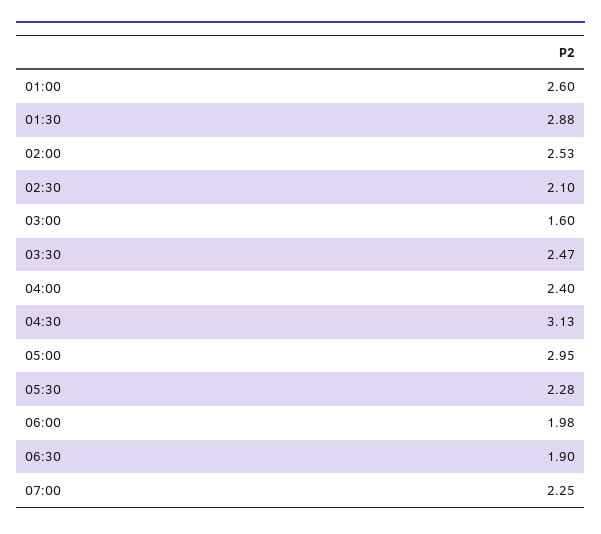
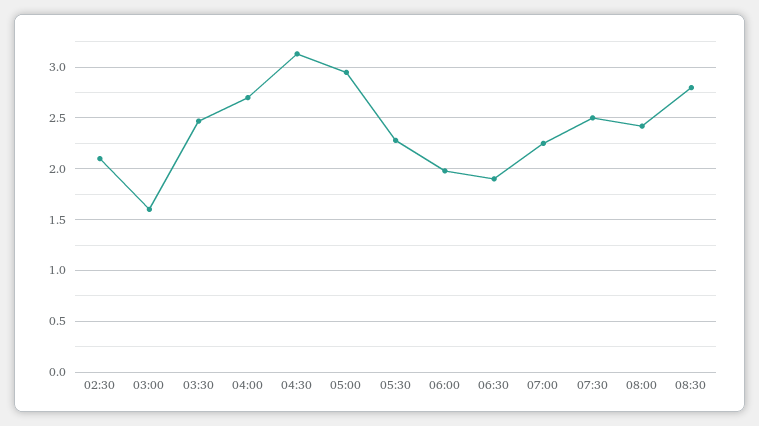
01:00: 2.6 -> none
01:30: 2.88 -> none
02:00: 2.53 -> none
04:00: 2.4 -> 2.7
07:30: none -> 2.5
08:00: none -> 2.4
08:30: none -> 2.8

